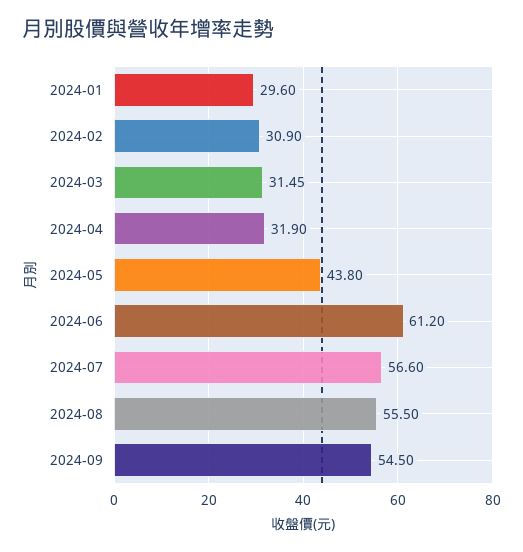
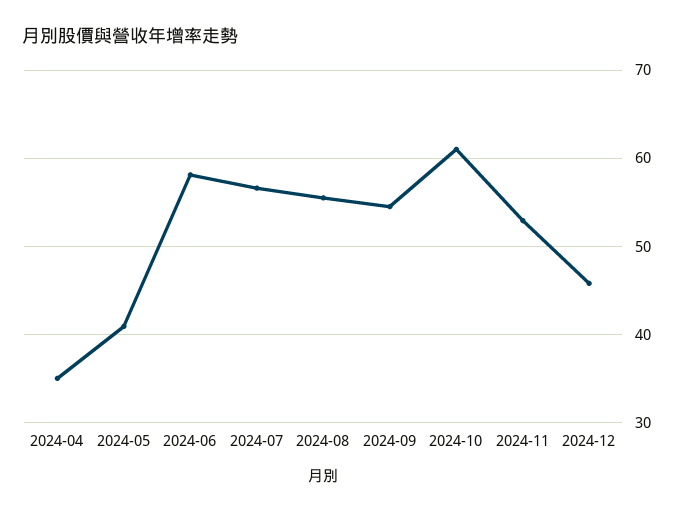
2024-01: 29.6 -> none
2024-02: 30.9 -> none
2024-03: 31.45 -> none
2024-04: 31.9 -> 35
2024-05: 43.8 -> 41
2024-06: 61.2 -> 58
2024-10: none -> 61
2024-11: none -> 53
2024-12: none -> 46

